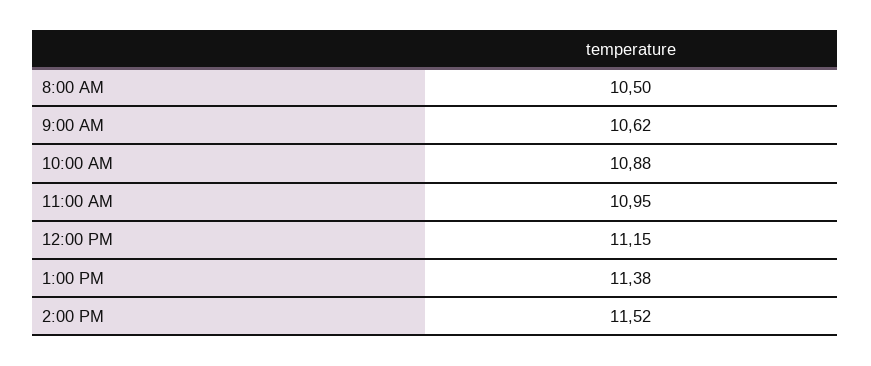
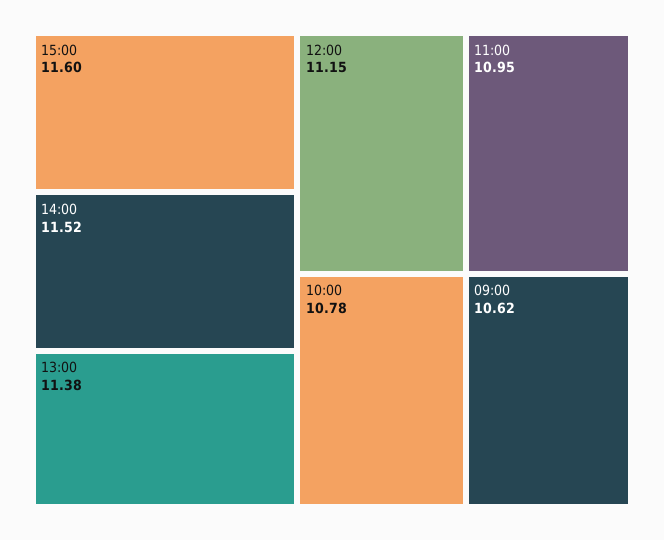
8:00 AM: 10.5 -> none
10:00 AM: 10.88 -> 10.78
15:00: none -> 11.6

